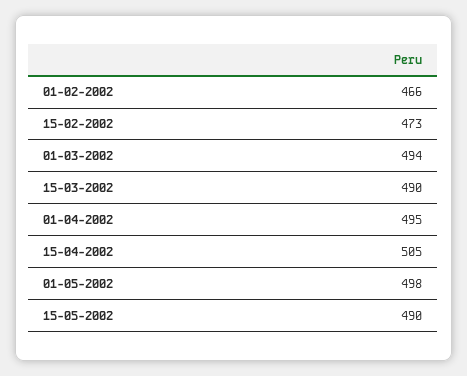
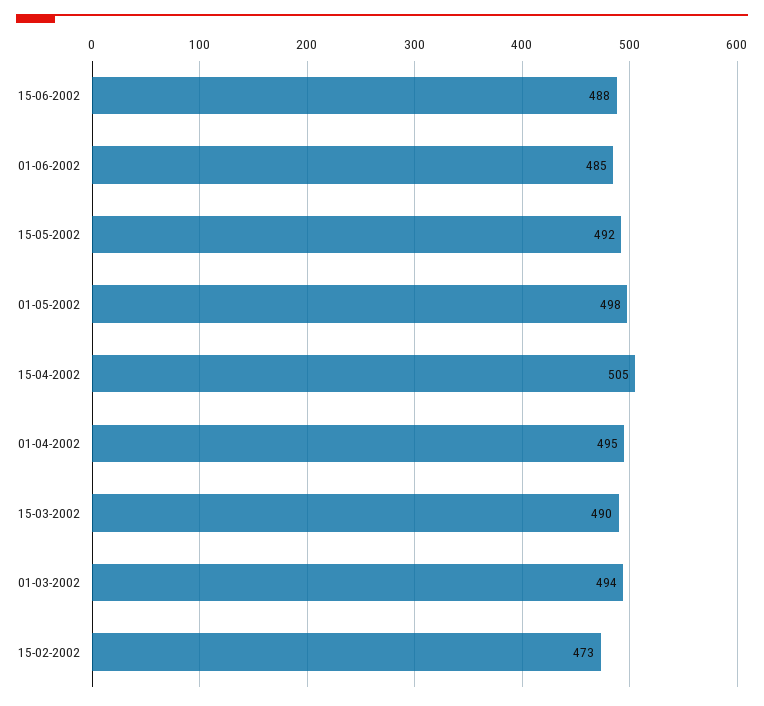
01-02-2002: 466 -> none
15-05-2002: 490 -> 492
15-06-2002: none -> 488
01-06-2002: none -> 485

